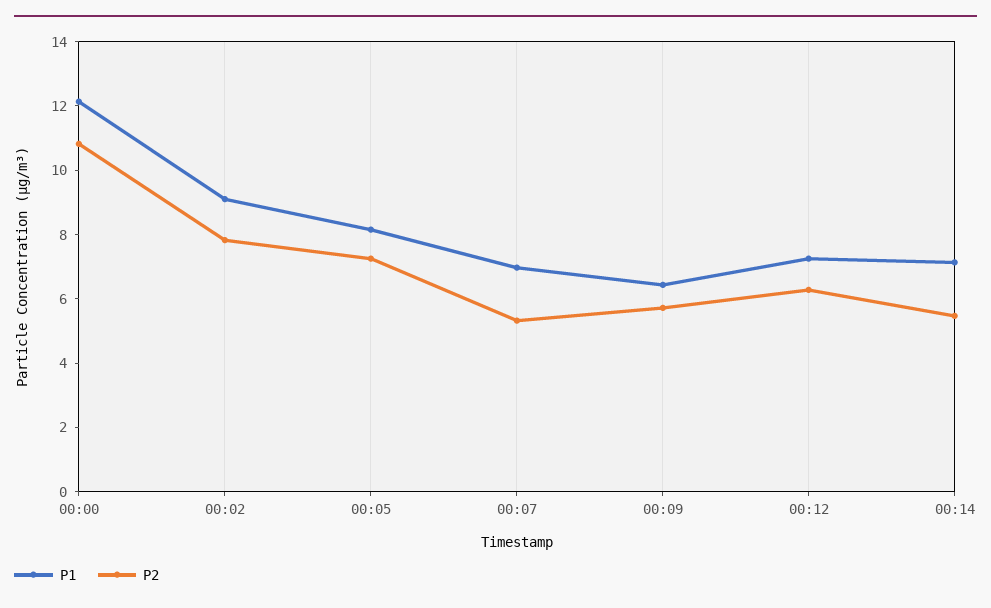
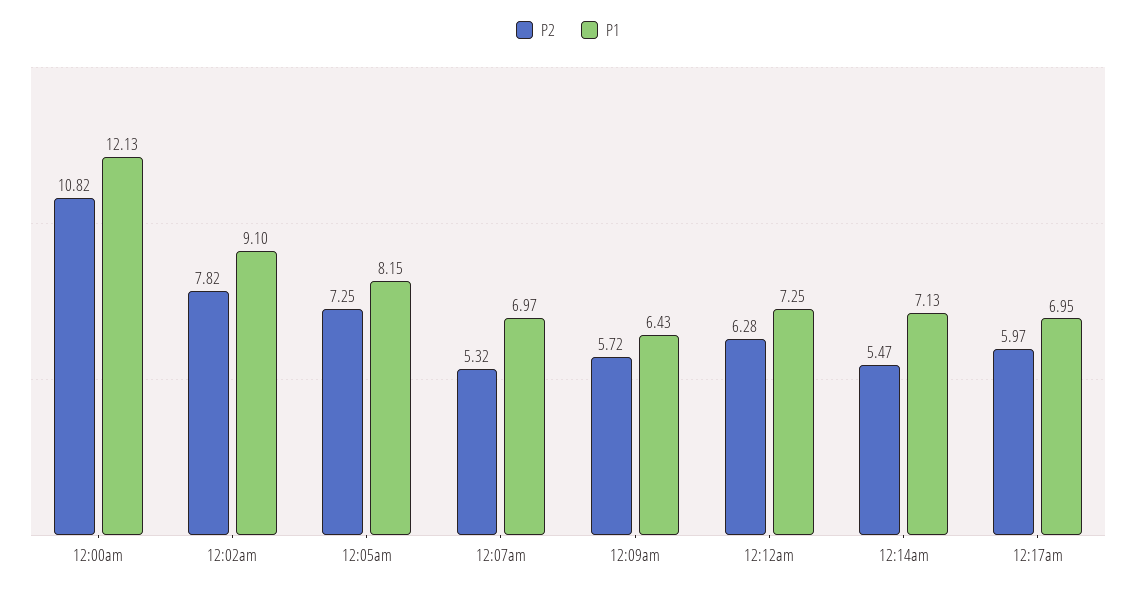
P2, 12:17am: none -> 5.97
P1, 12:17am: none -> 6.95

